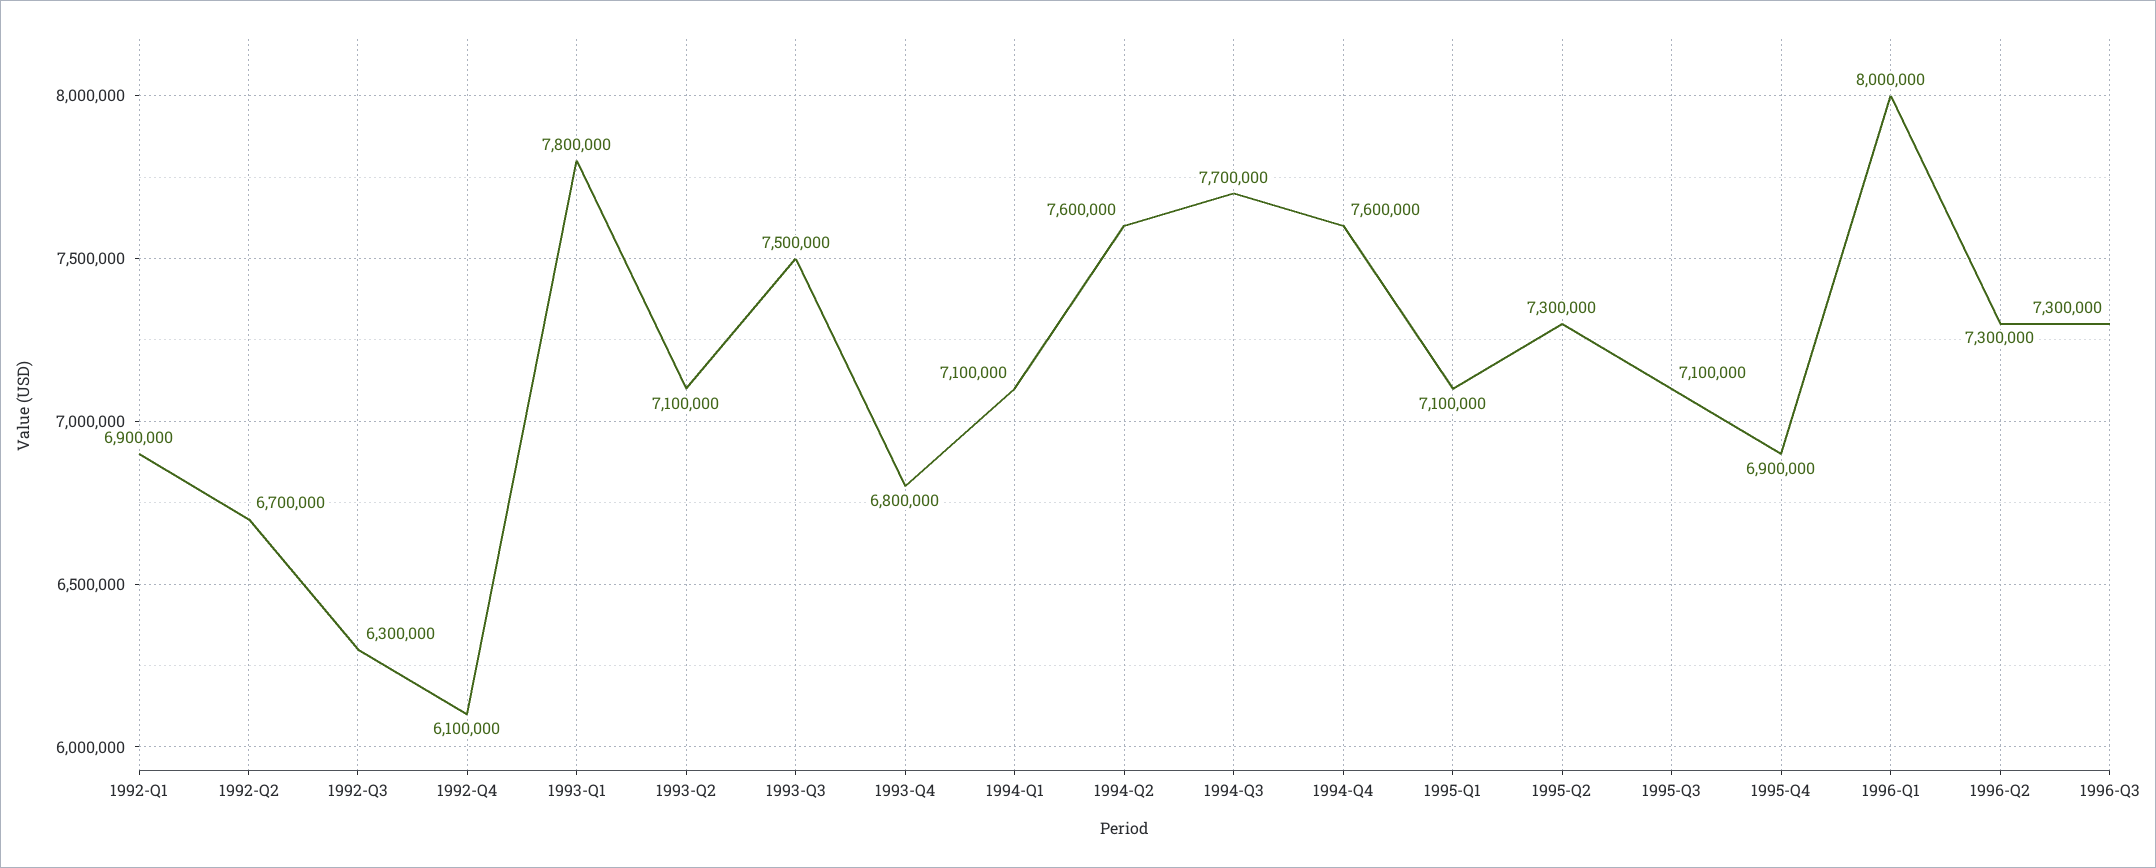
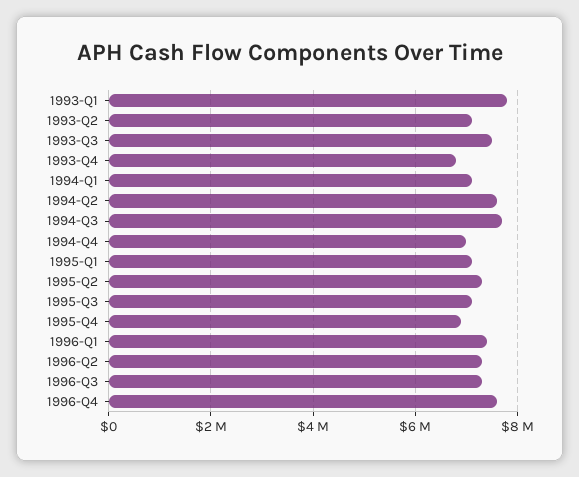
1992-Q1: 6900000 -> none
1992-Q2: 6700000 -> none
1992-Q3: 6300000 -> none
1992-Q4: 6100000 -> none
1994-Q4: 7600000 -> 7000000
1996-Q1: 8000000 -> 7400000
1996-Q4: none -> 7600000

